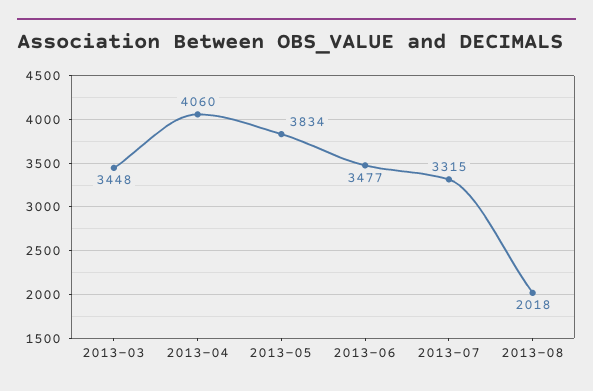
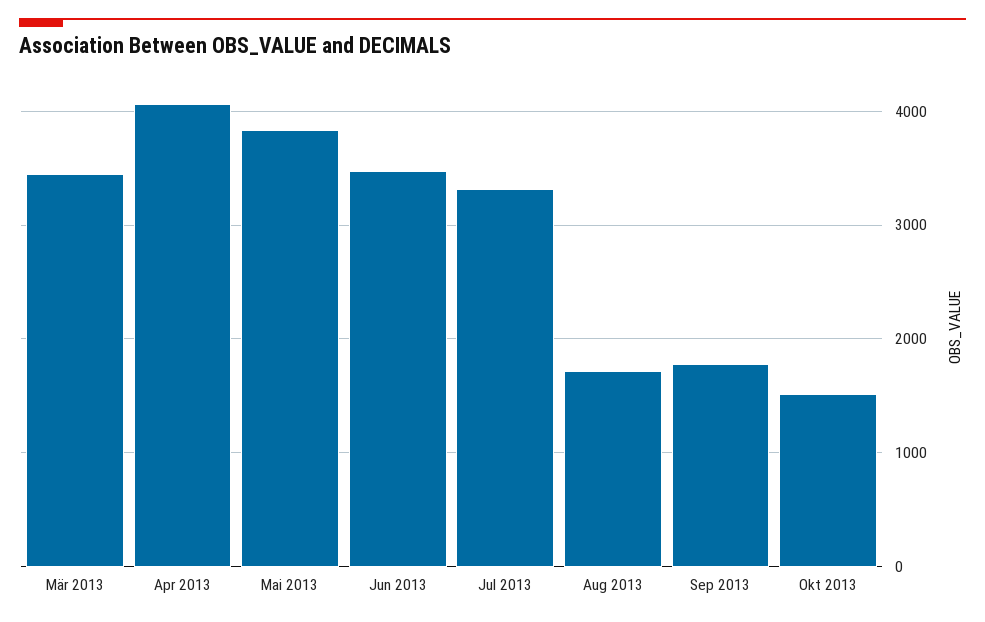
2013-08: 2018 -> 1700
Sep 2013: none -> 1800
Okt 2013: none -> 1500

